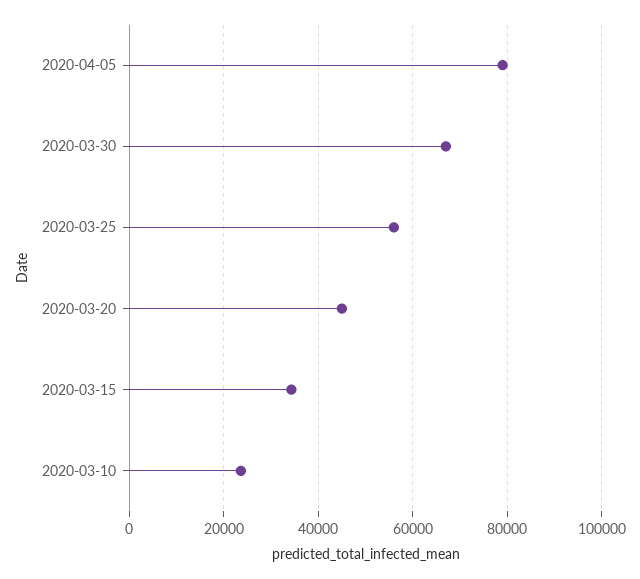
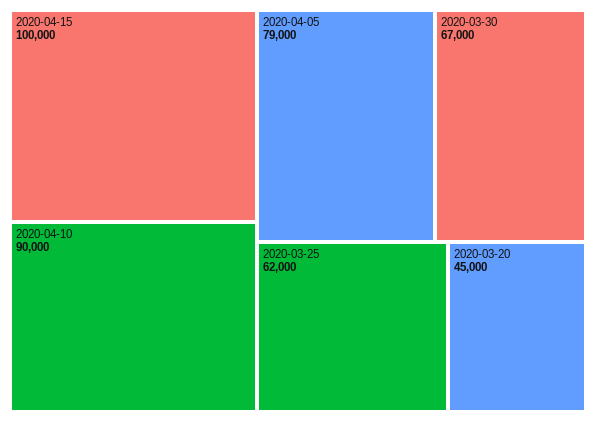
2020-03-25: 56000 -> 62000
2020-03-15: 34000 -> none
2020-03-10: 24000 -> none
2020-04-15: none -> 100000
2020-04-10: none -> 90000

